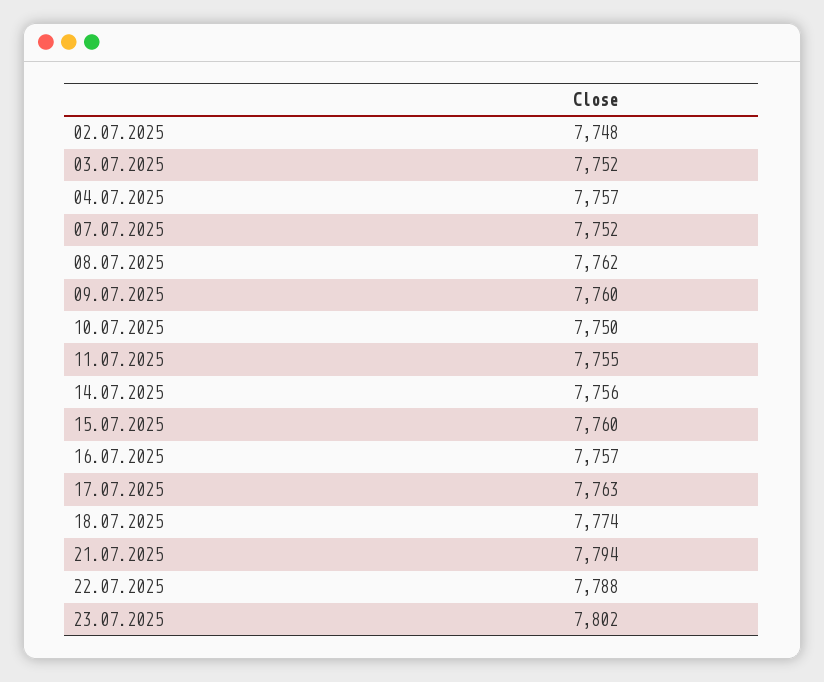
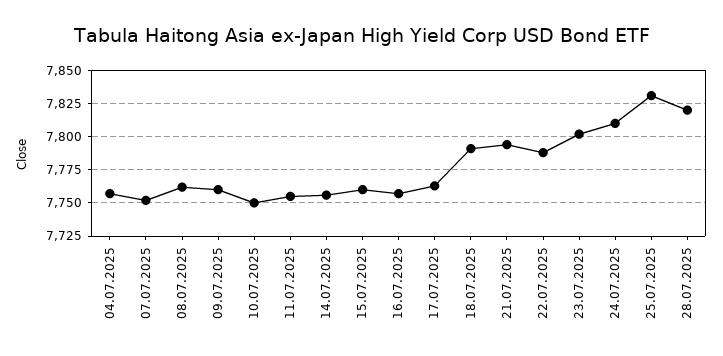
02.07.2025: 7748 -> none
03.07.2025: 7752 -> none
18.07.2025: 7774 -> 7790
24.07.2025: none -> 7810
25.07.2025: none -> 7830
28.07.2025: none -> 7820

